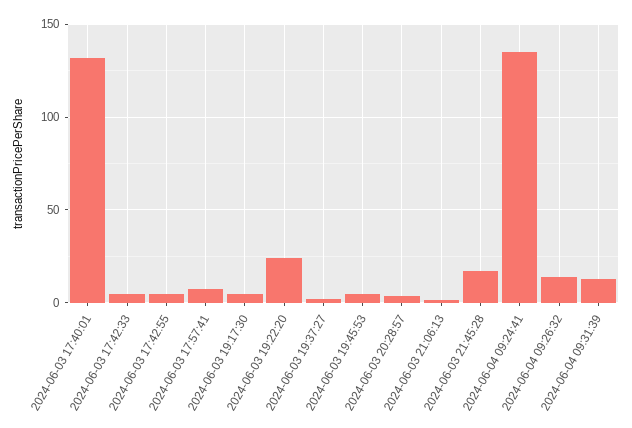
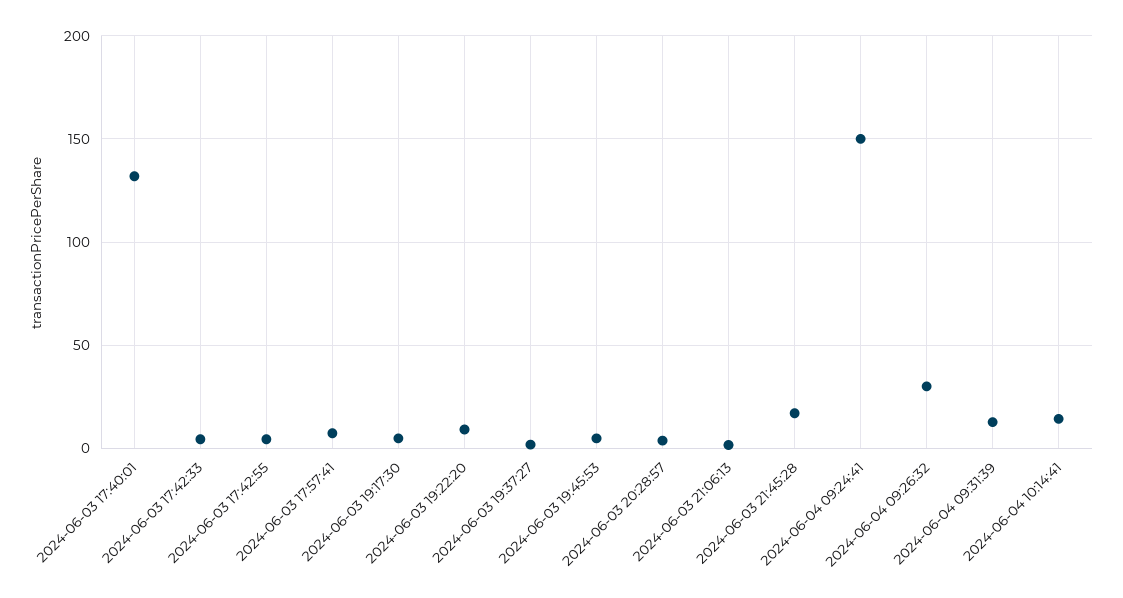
2024-06-03 19:22:20: 25 -> 10
2024-06-04 09:24:41: 135 -> 150
2024-06-04 09:26:32: 15 -> 30
2024-06-04 10:14:41: none -> 15

